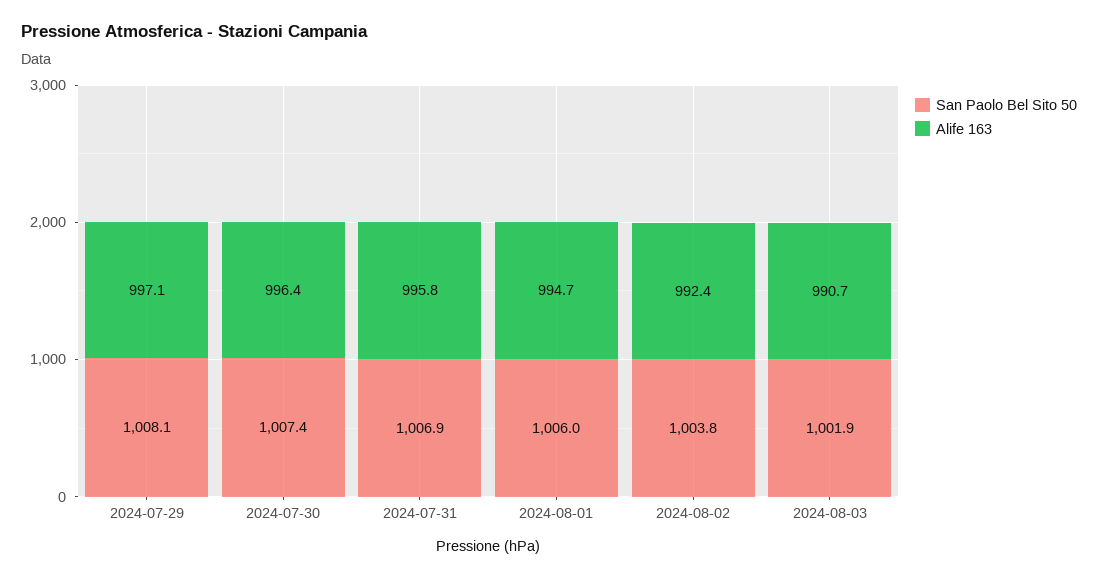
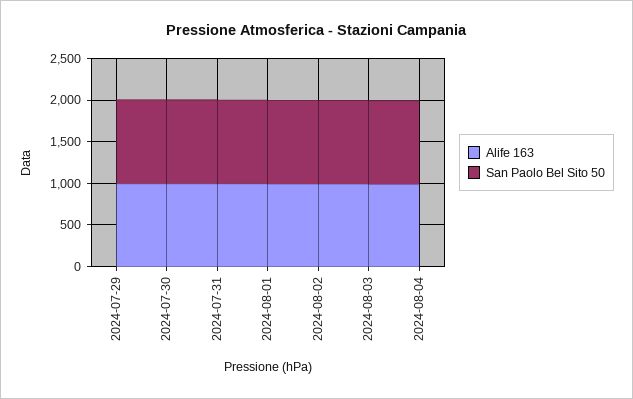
Alife 163, 2024-08-04: none -> 1000
San Paolo Bel Sito 50, 2024-08-04: none -> 1000

